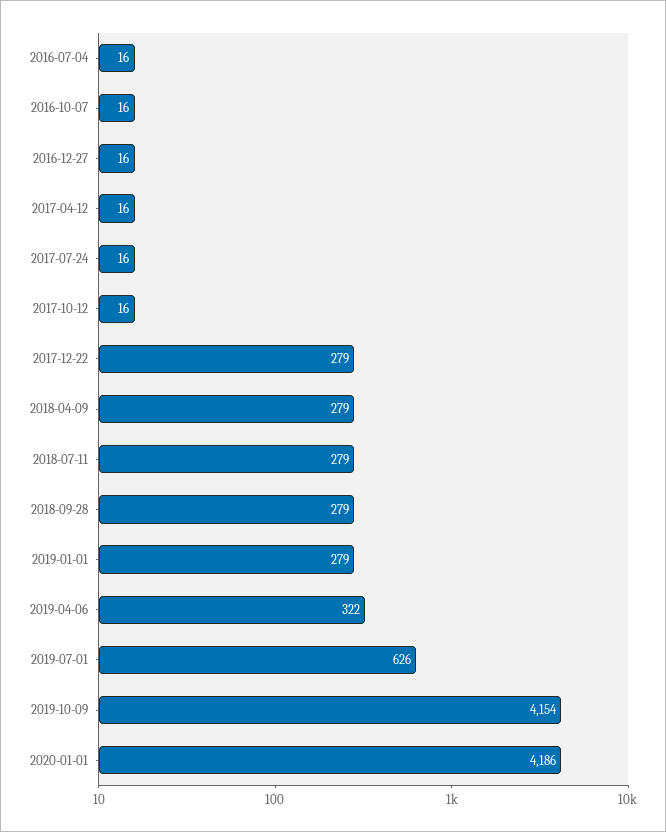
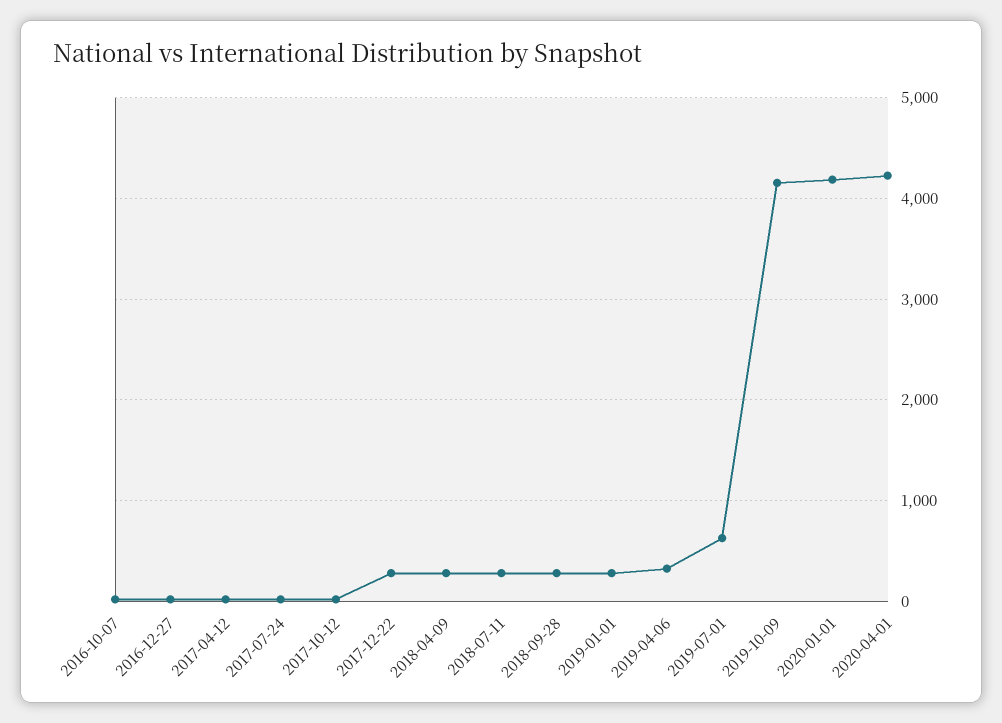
2016-07-04: 16 -> none
2020-04-01: none -> 4200

